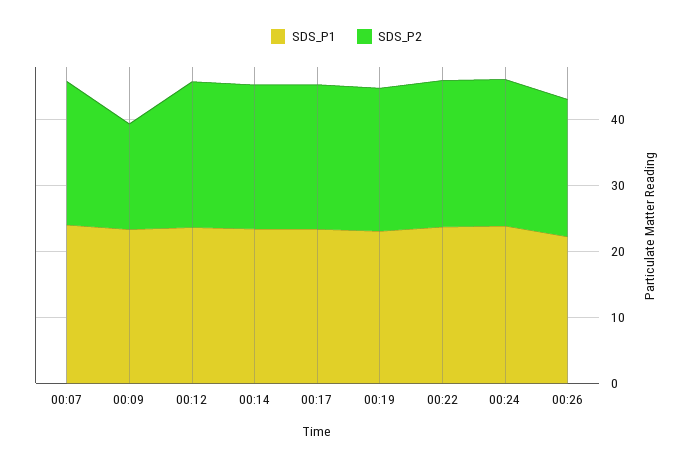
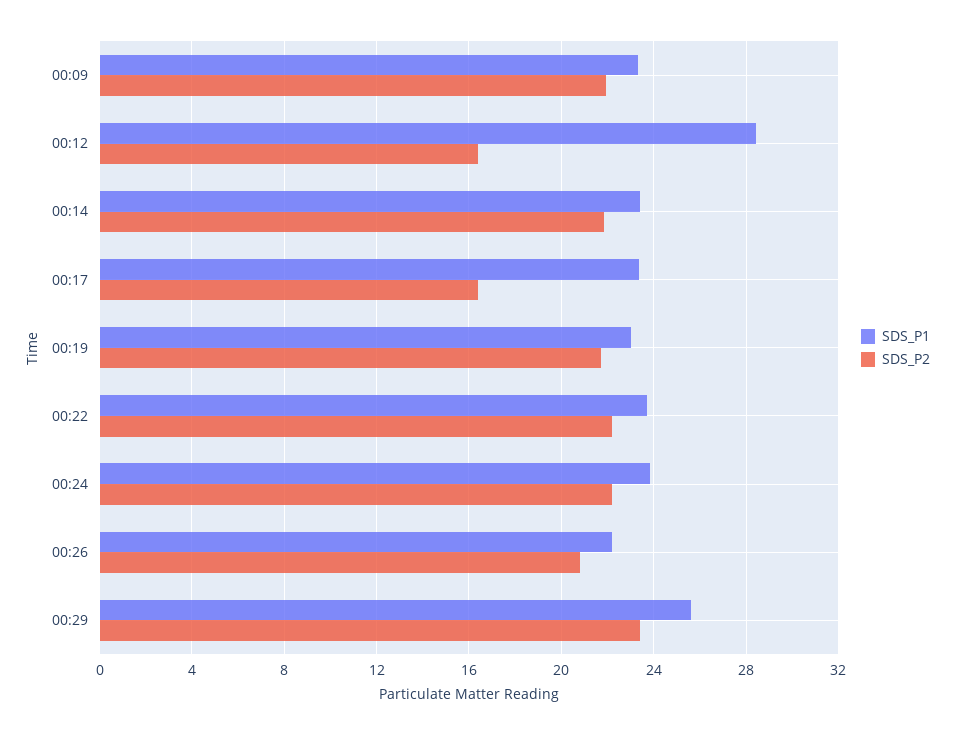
SDS_P1, 00:07: 24 -> none
SDS_P2, 00:07: 22 -> none
SDS_P2, 00:09: 16 -> 22
SDS_P1, 00:12: 24 -> 28.5
SDS_P2, 00:12: 22 -> 16.5
SDS_P2, 00:17: 22 -> 16.5
SDS_P1, 00:29: none -> 25.5
SDS_P2, 00:29: none -> 23.5

